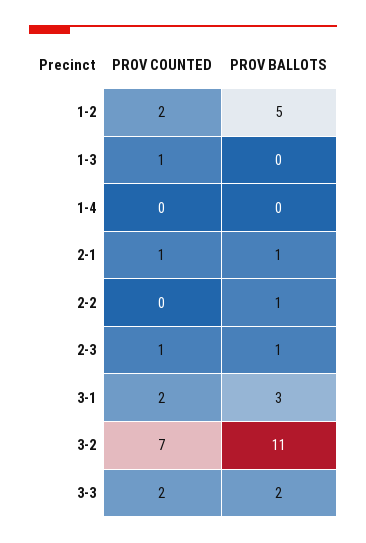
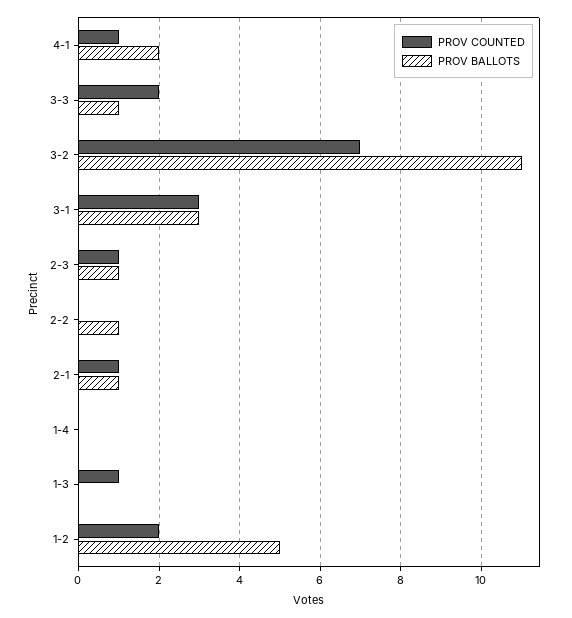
PROV COUNTED, 3-1: 2 -> 3
PROV BALLOTS, 3-3: 2 -> 1
PROV COUNTED, 4-1: none -> 1
PROV BALLOTS, 4-1: none -> 2

